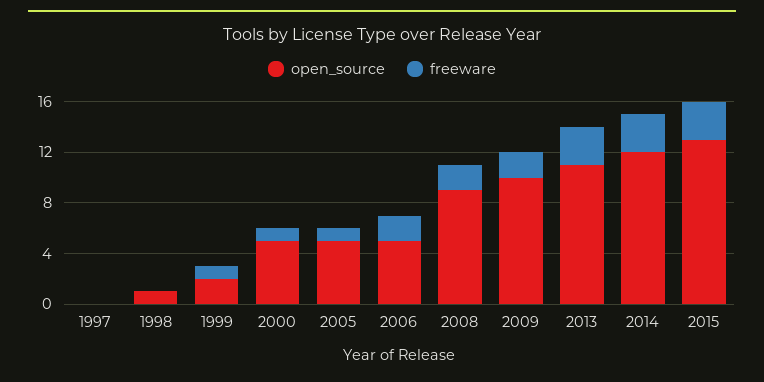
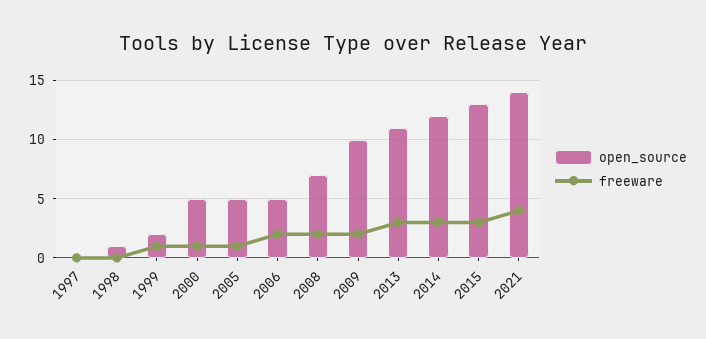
open_source, 2008: 9 -> 7
open_source, 2021: none -> 14
freeware, 2021: none -> 4

